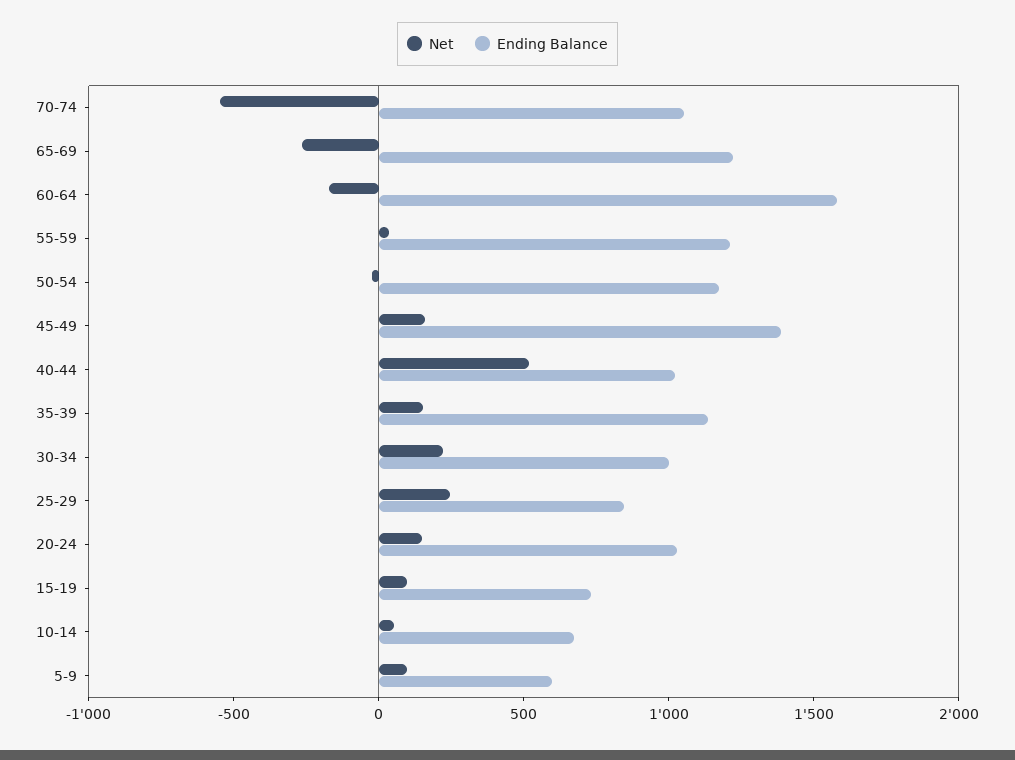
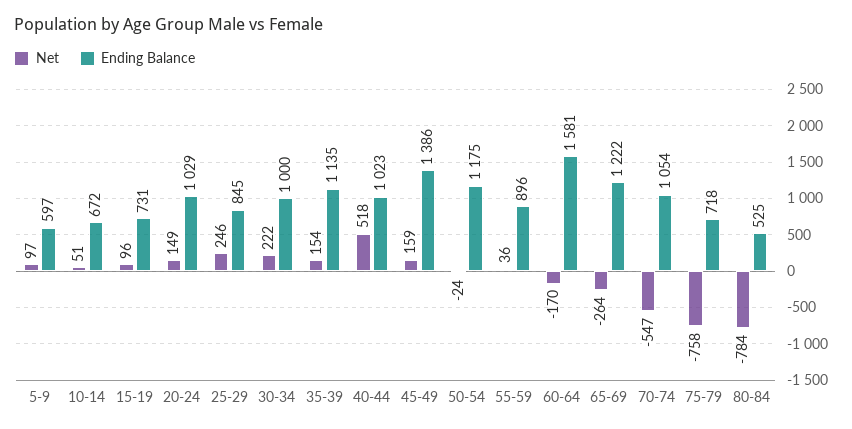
Ending Balance, 55-59: 1200 -> 896
Net, 75-79: none -> -758
Ending Balance, 75-79: none -> 718
Net, 80-84: none -> -784
Ending Balance, 80-84: none -> 525

